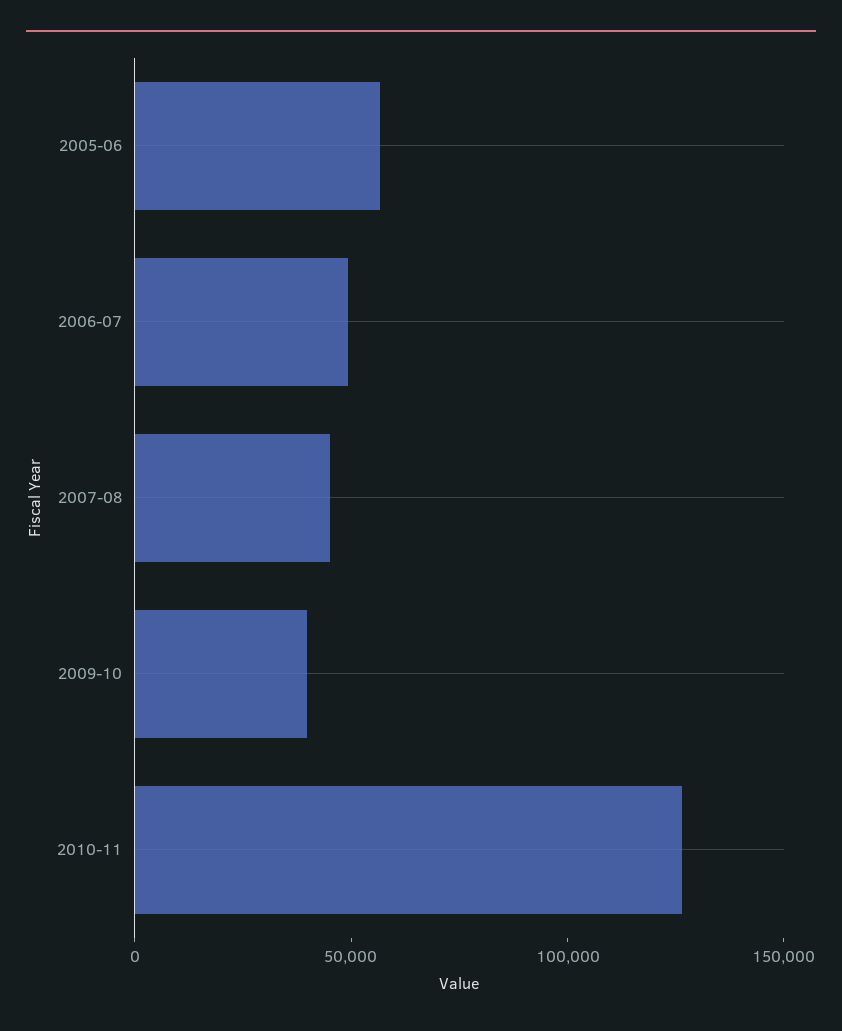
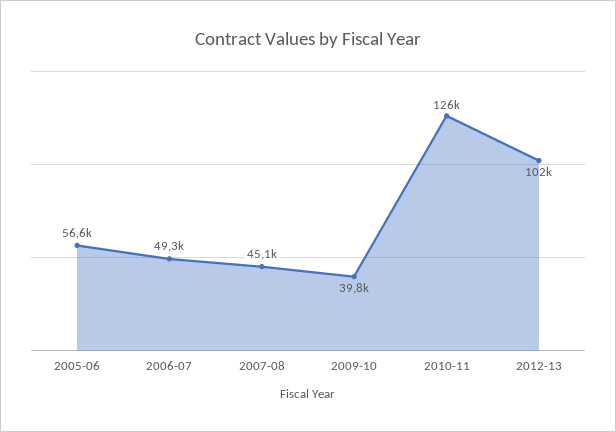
2012-13: none -> 102000

